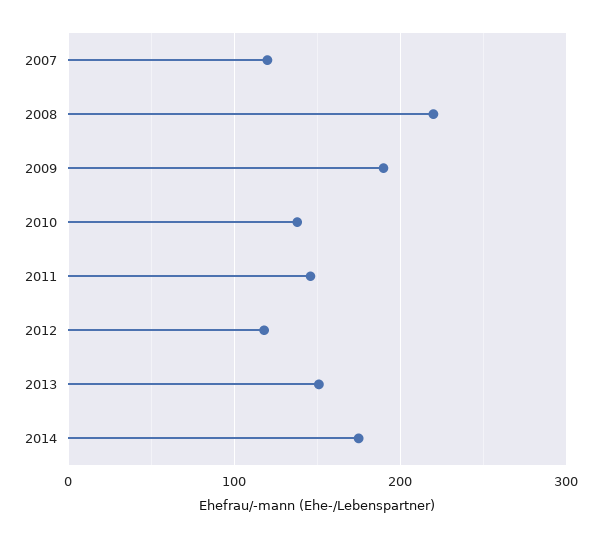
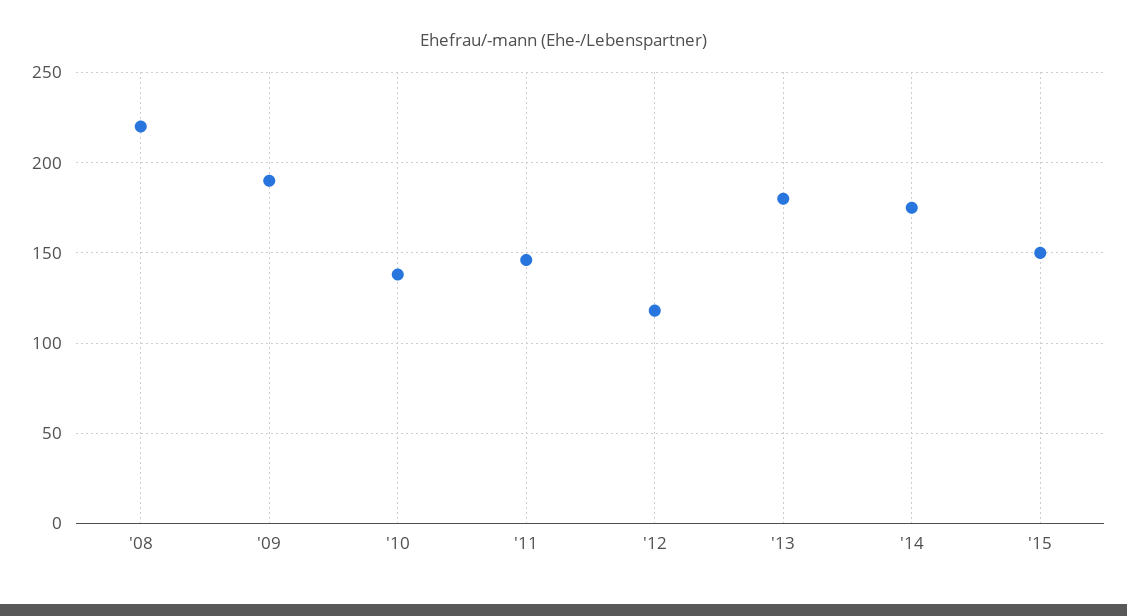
2007: 120 -> none
2013: 150 -> 180
'15: none -> 150

